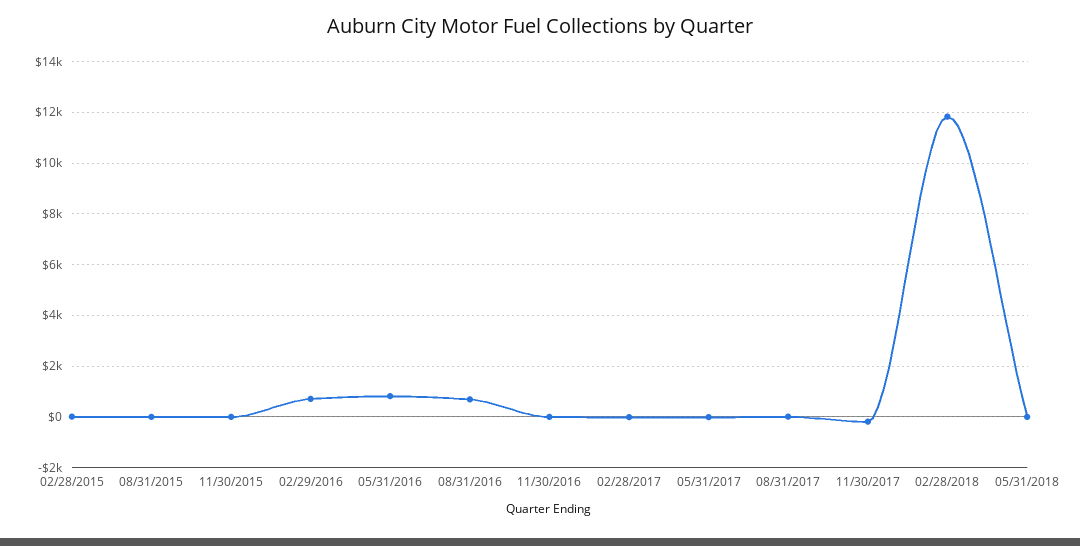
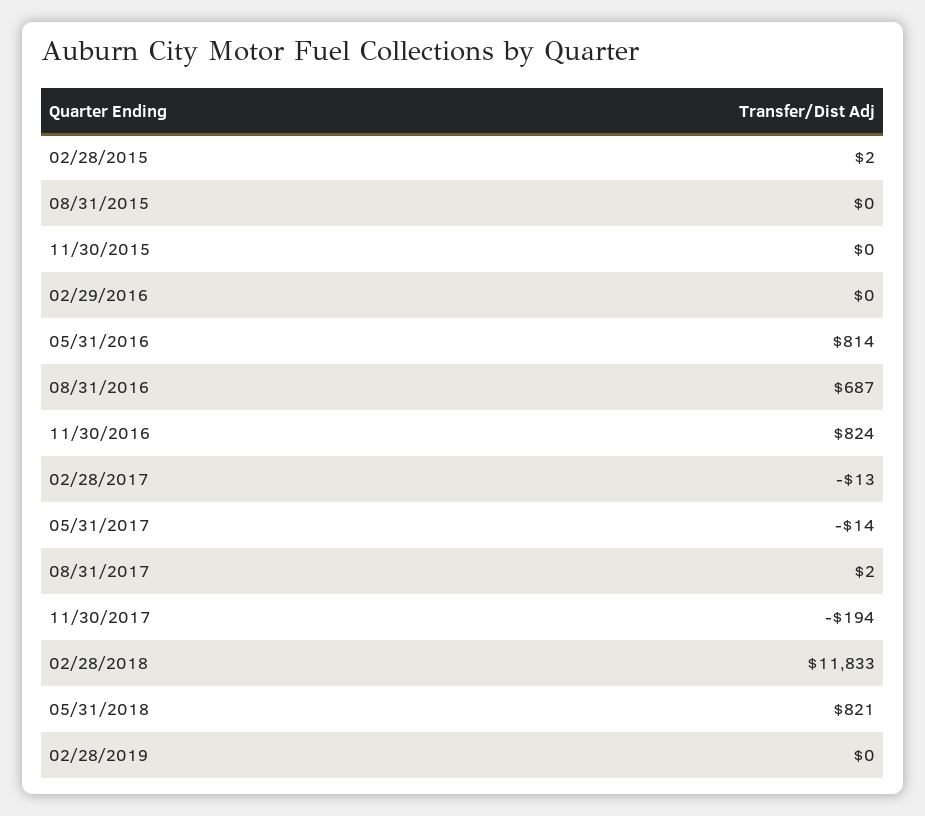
02/29/2016: 750 -> 0
11/30/2016: 0 -> 824
05/31/2018: 0 -> 821
02/28/2019: none -> 0

